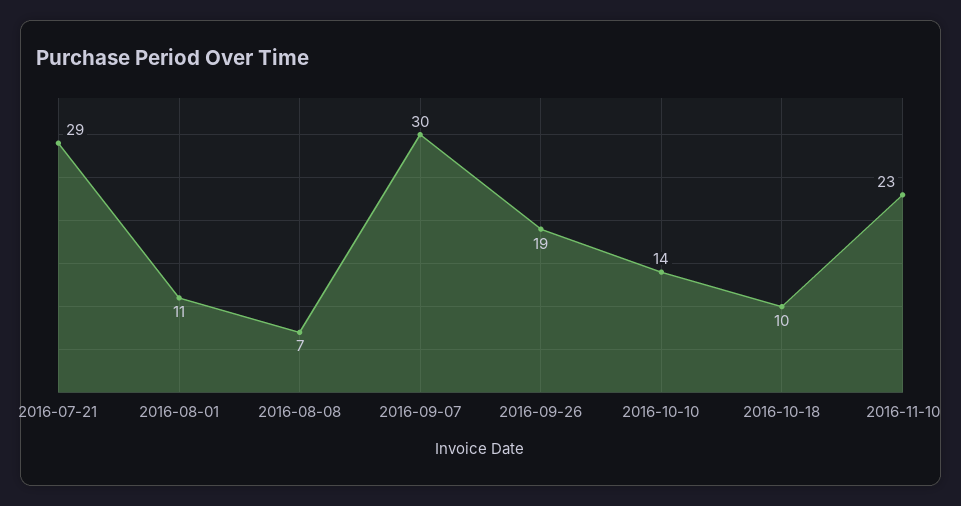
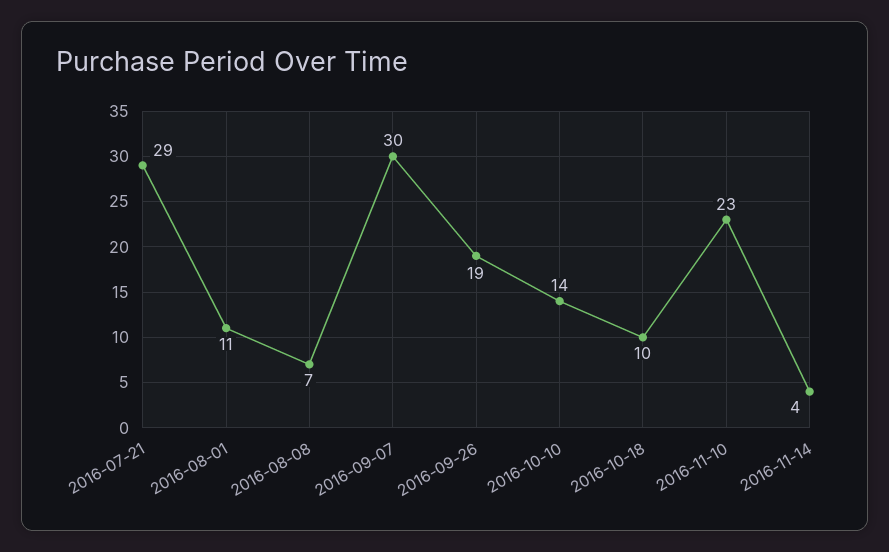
2016-11-14: none -> 4

